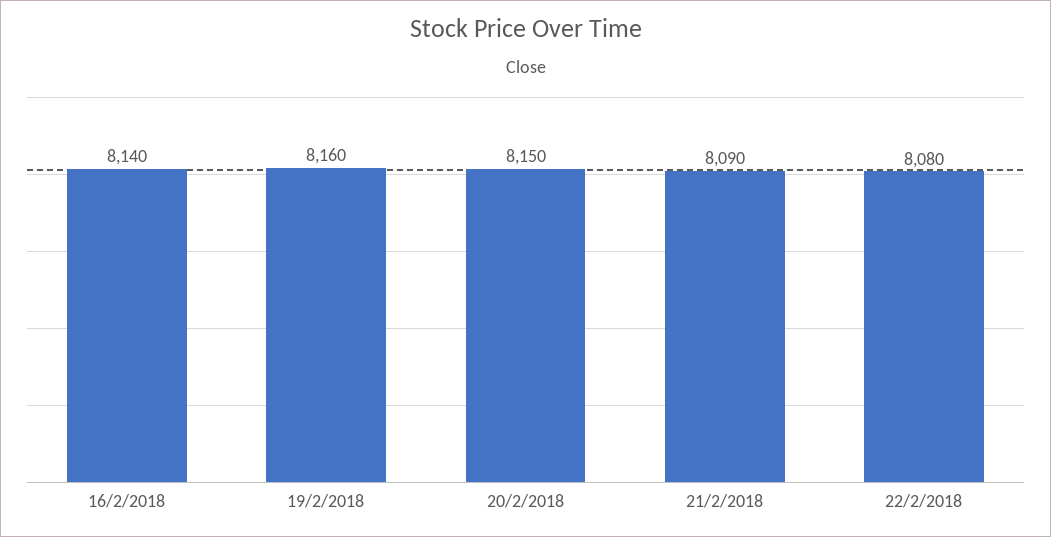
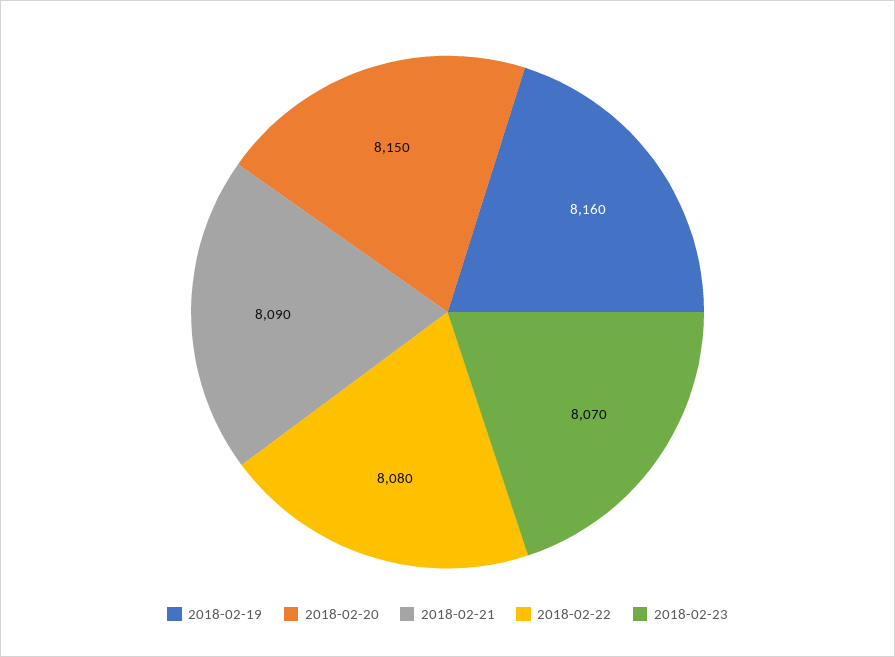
16/2/2018: 8140 -> none
2018-02-23: none -> 8070

